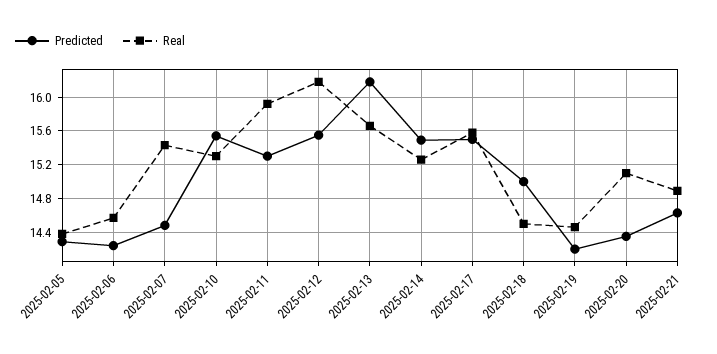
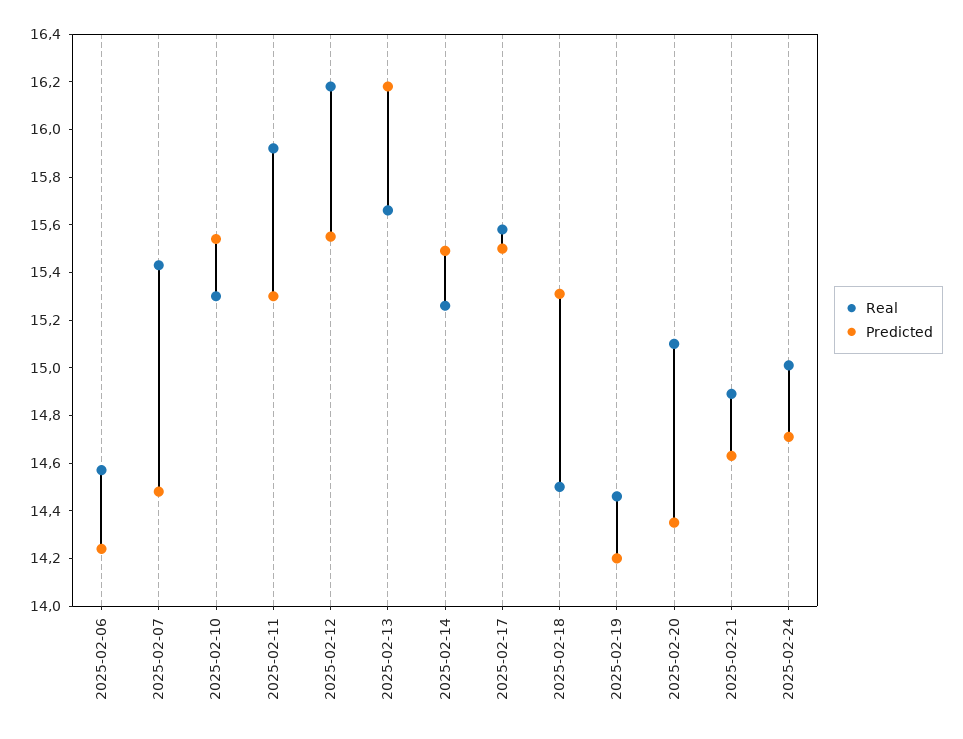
Predicted, 2025-02-05: 14.3 -> none
Real, 2025-02-05: 14.4 -> none
Predicted, 2025-02-18: 15 -> 15.3
Real, 2025-02-24: none -> 15
Predicted, 2025-02-24: none -> 14.7

